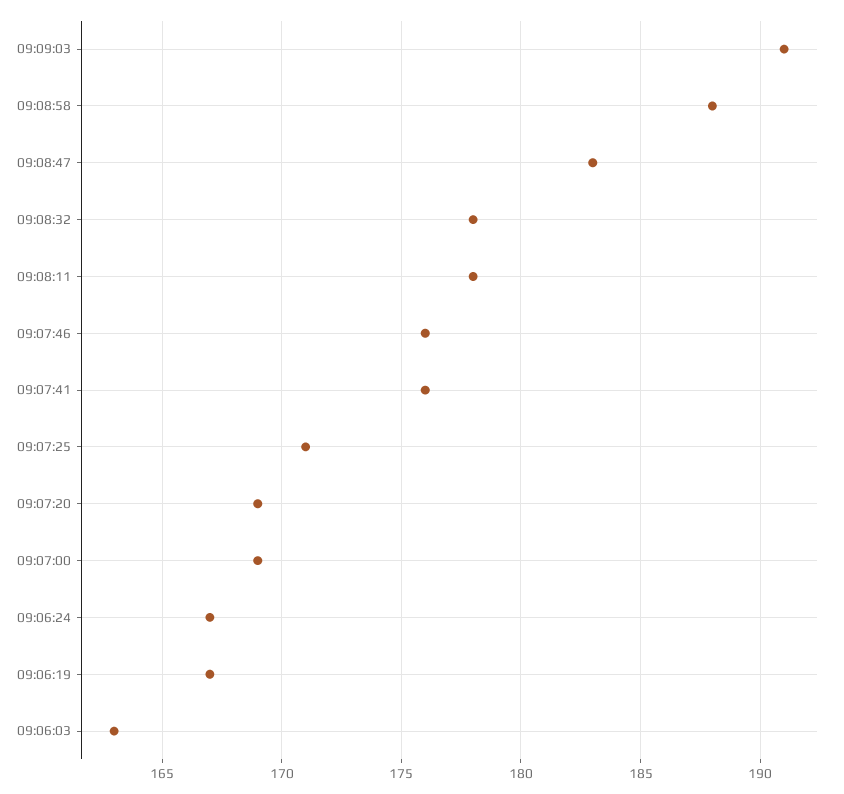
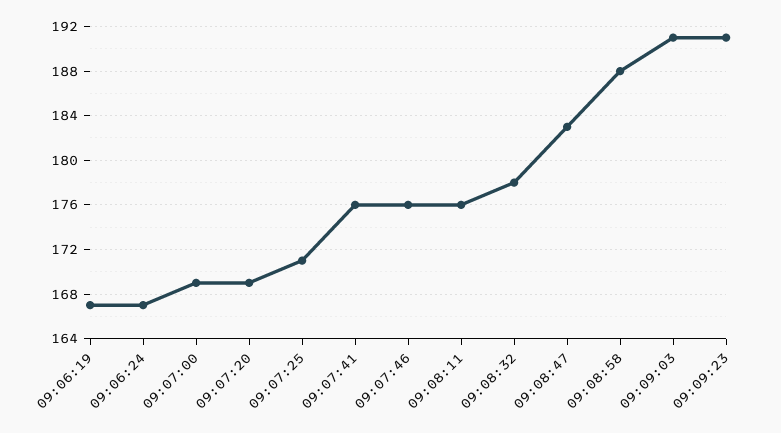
09:08:11: 178 -> 176
09:06:03: 163 -> none
09:09:23: none -> 191

